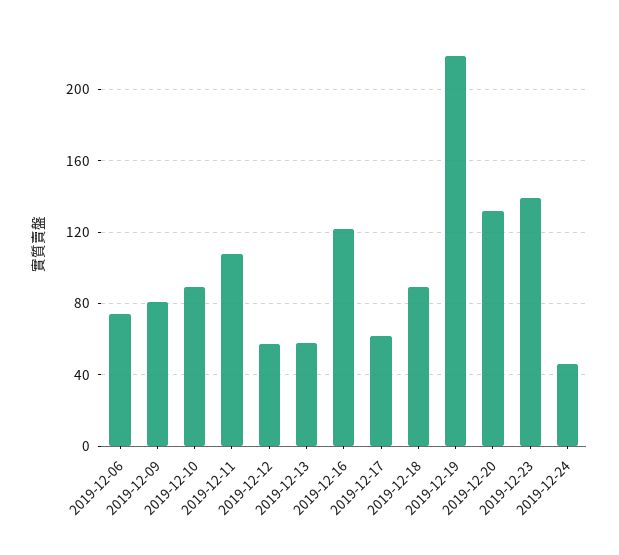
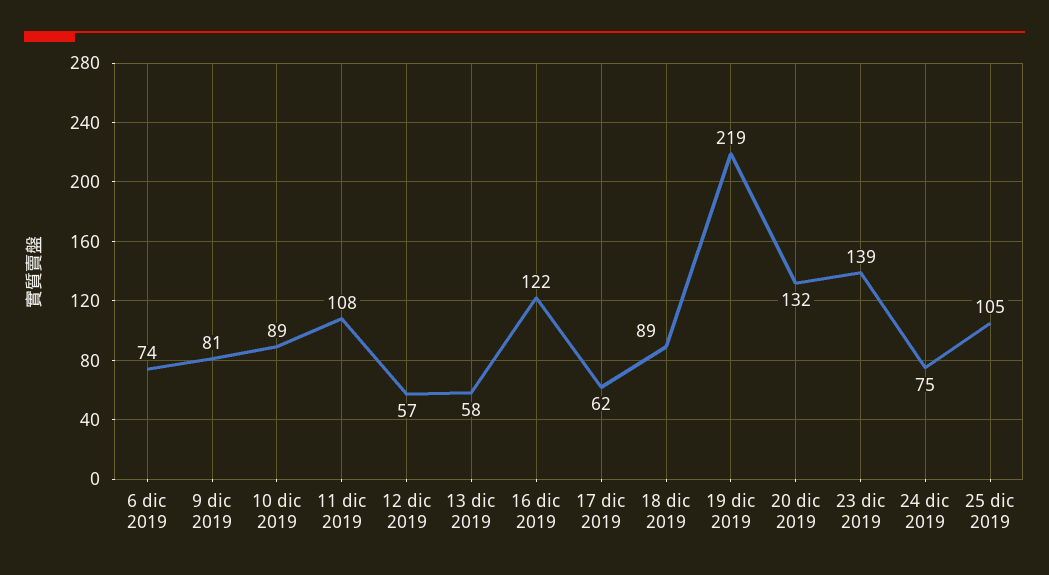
2019-12-24: 45 -> 75
25 dic 2019: none -> 105

